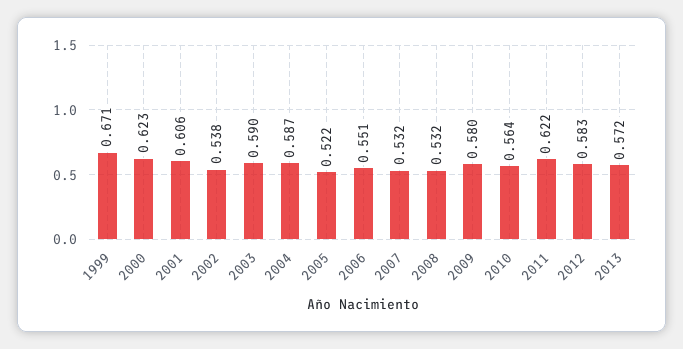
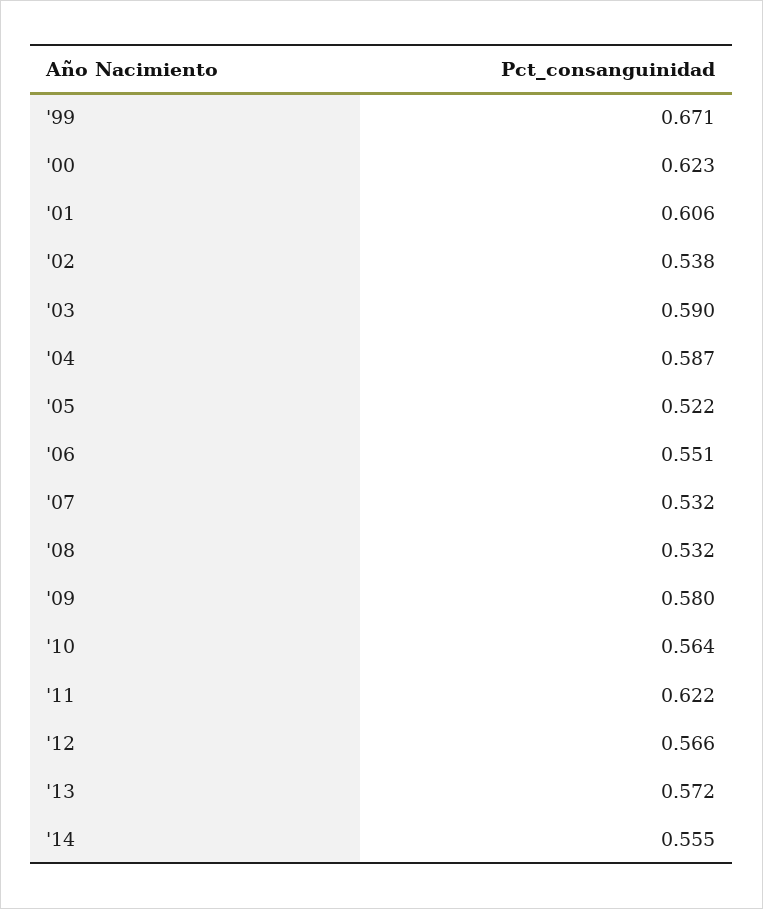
2012: 0.583 -> 0.566
'14: none -> 0.555

